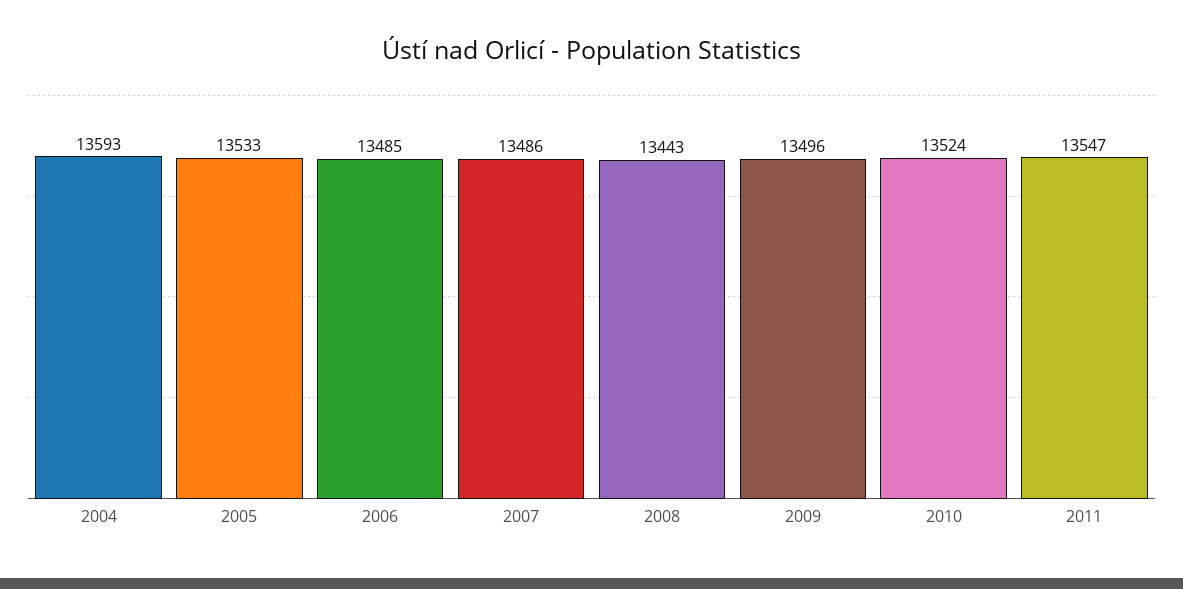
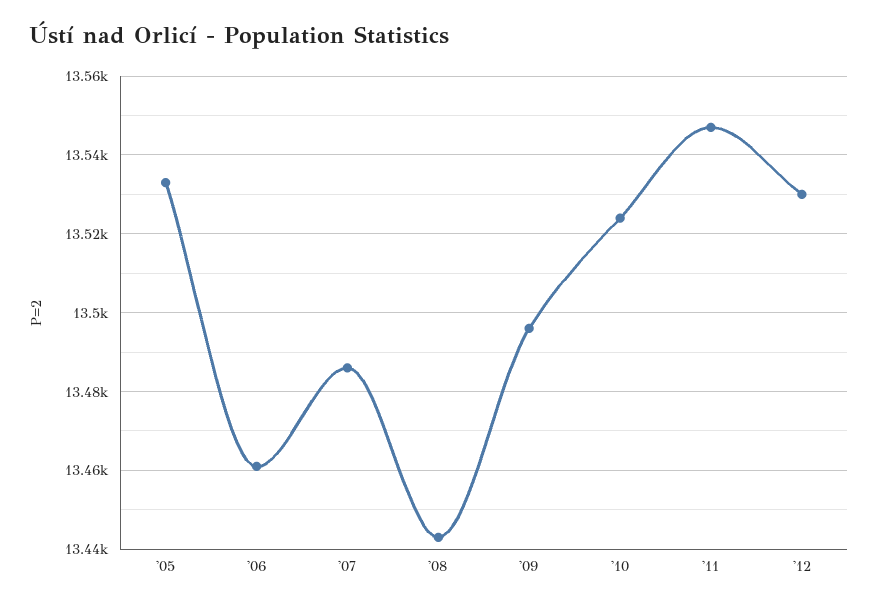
2004: 13593 -> none
2006: 13485 -> 13460
'12: none -> 13530

